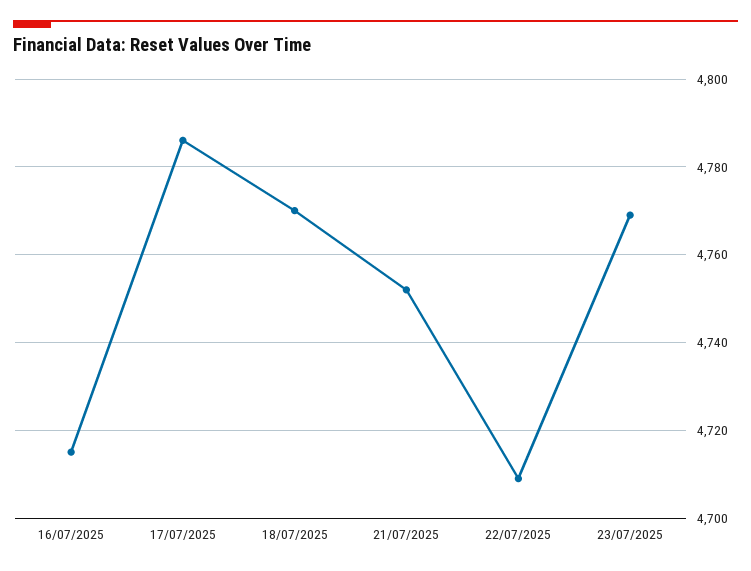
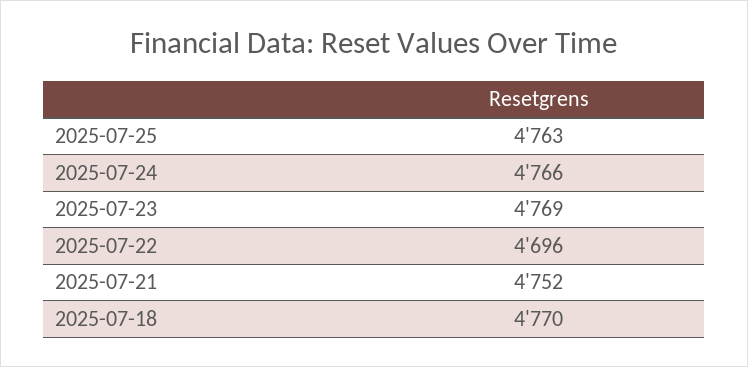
16/07/2025: 4715 -> none
17/07/2025: 4785 -> none
22/07/2025: 4710 -> 4696
2025-07-25: none -> 4763
2025-07-24: none -> 4766

